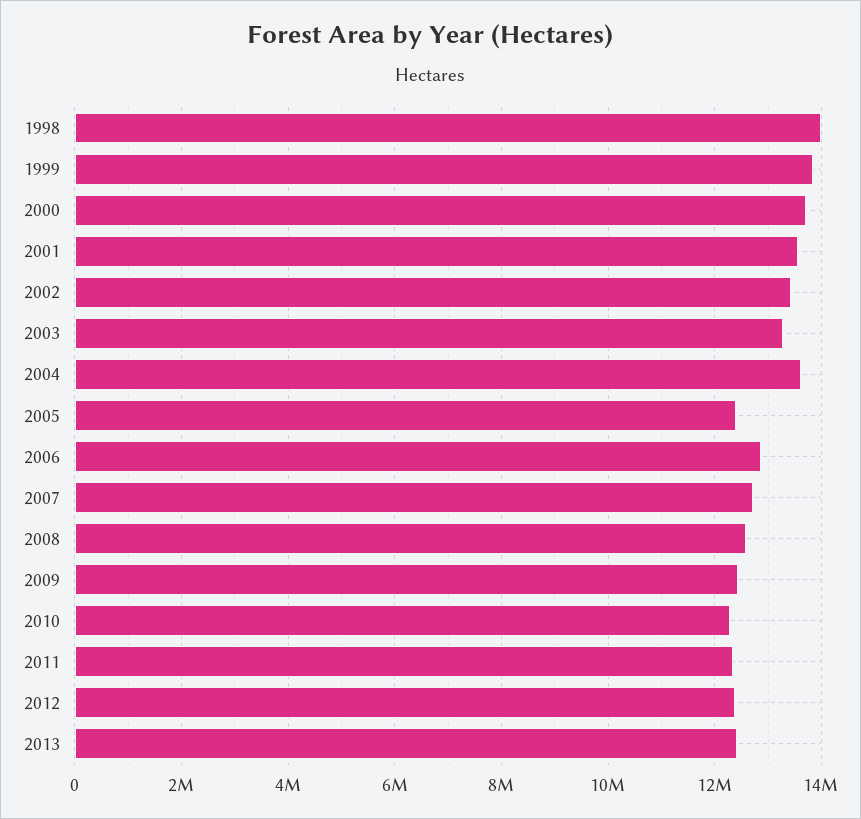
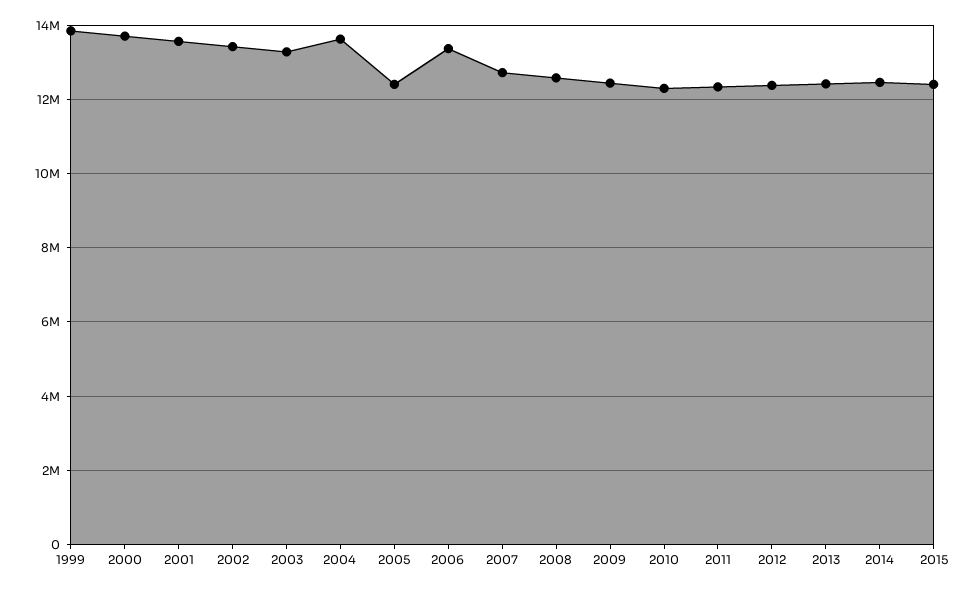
1998: 14000000 -> none
2006: 12800000 -> 13400000
2014: none -> 12400000
2015: none -> 12400000

